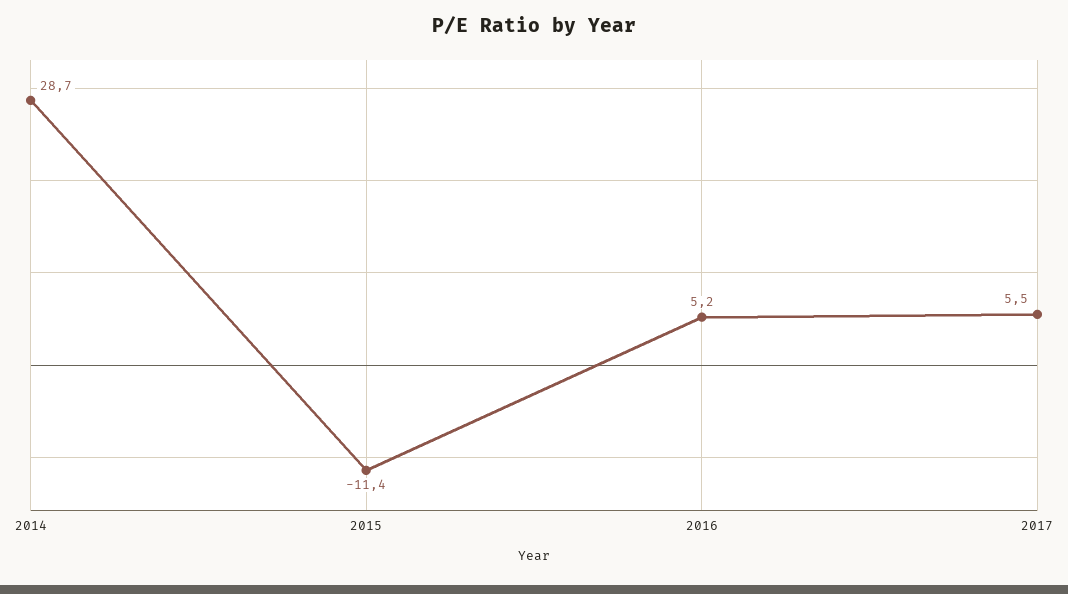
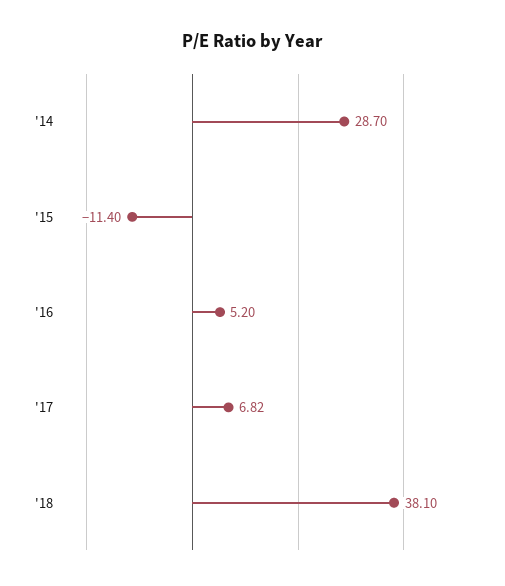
2017: 5.5 -> 6.82
'18: none -> 38.1

